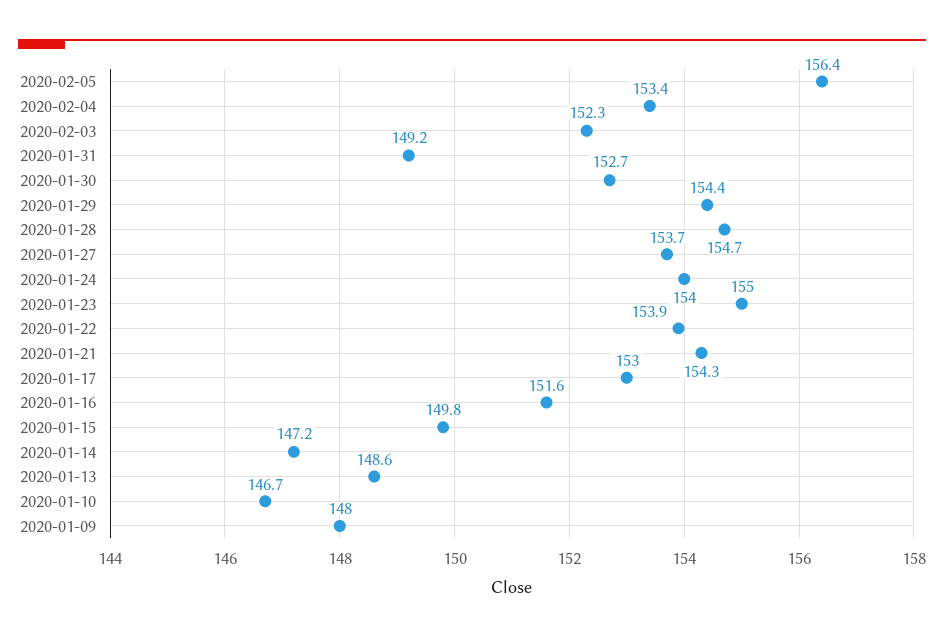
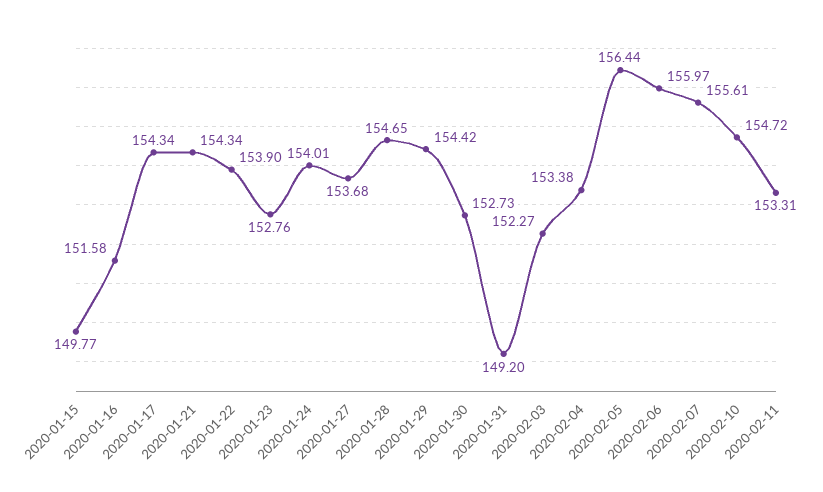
2020-01-23: 155 -> 152.76
2020-01-17: 153 -> 154.34
2020-01-14: 147.2 -> none
2020-01-13: 148.6 -> none
2020-01-10: 146.7 -> none
2020-01-09: 148 -> none
2020-02-06: none -> 155.97
2020-02-07: none -> 155.61
2020-02-10: none -> 154.72
2020-02-11: none -> 153.31

